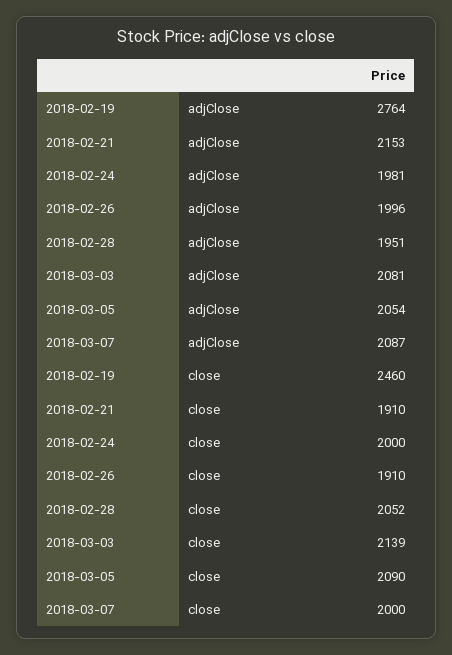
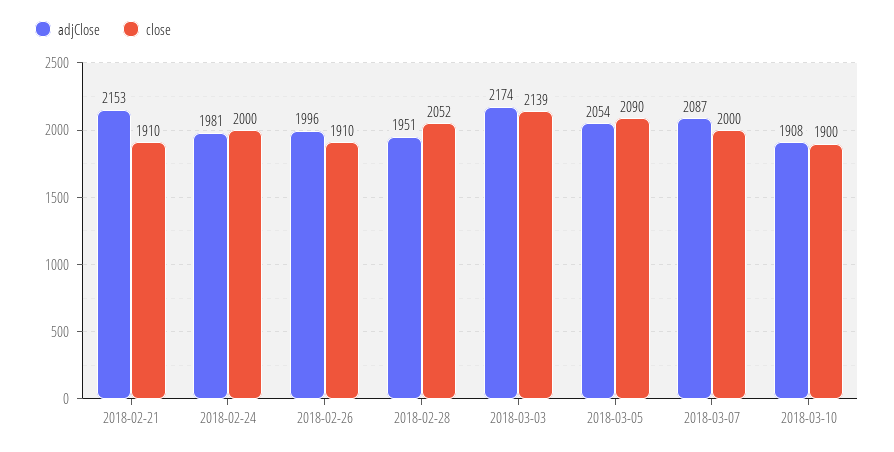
adjClose, 2018-02-19: 2764 -> none
adjClose, 2018-03-03: 2081 -> 2174
close, 2018-02-19: 2460 -> none
adjClose, 2018-03-10: none -> 1908
close, 2018-03-10: none -> 1900

